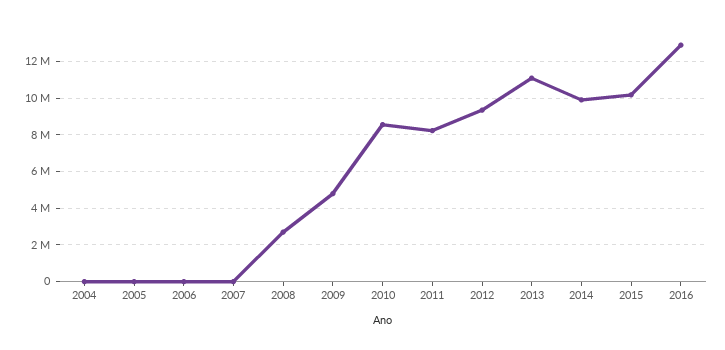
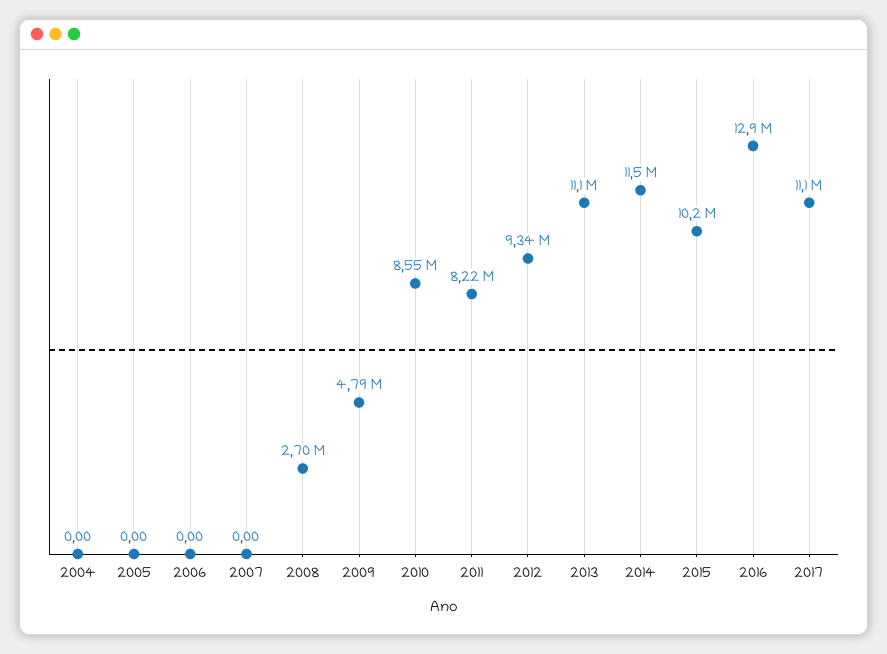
2014: 10000000 -> 11500000
2017: none -> 11100000

